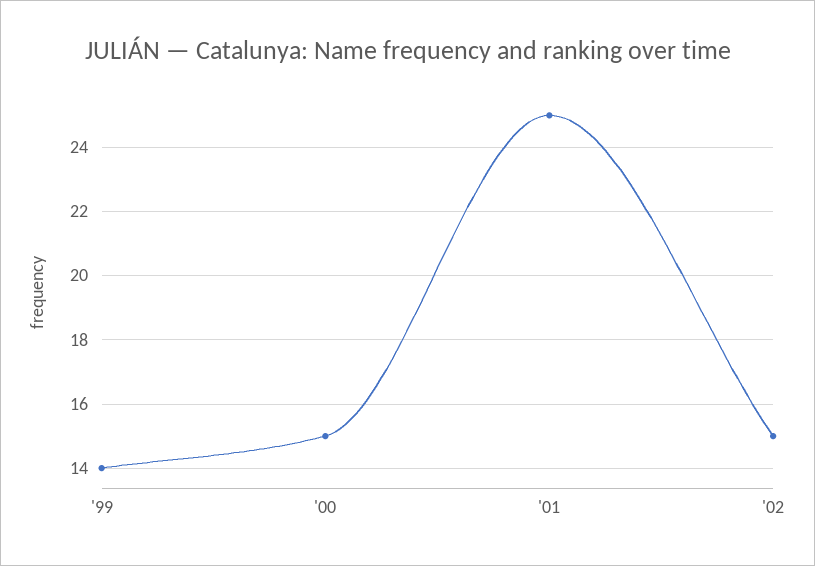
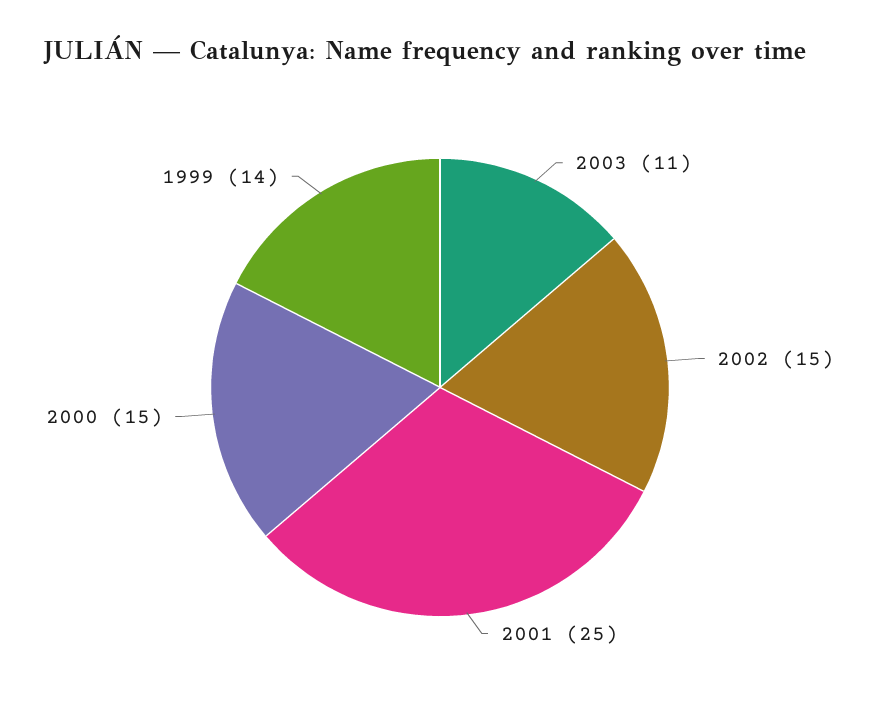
2003: none -> 11

